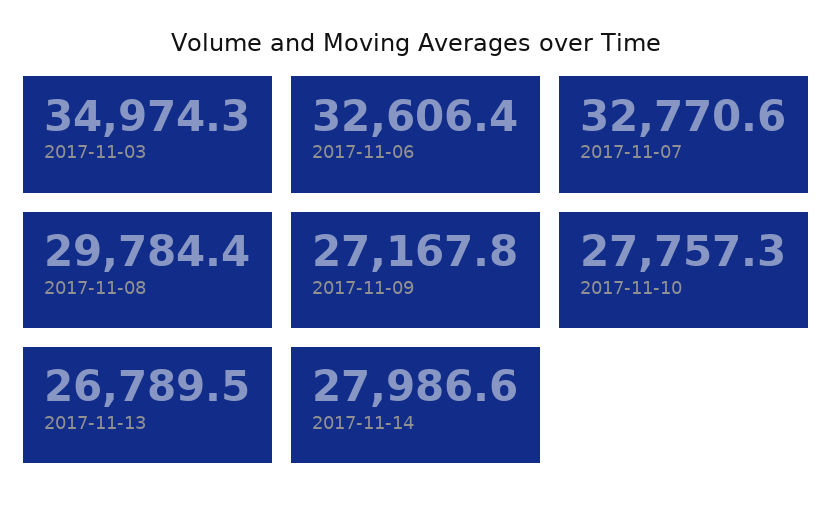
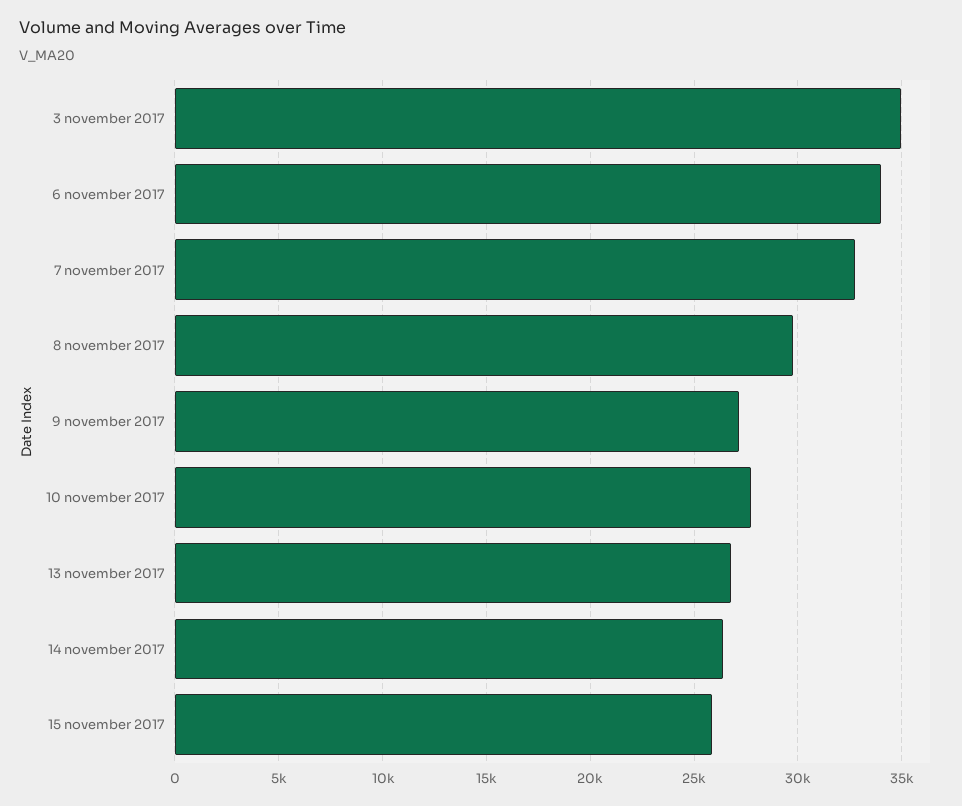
2017-11-06: 32606.4 -> 34000
2017-11-14: 27986.6 -> 26500
15 november 2017: none -> 26000

